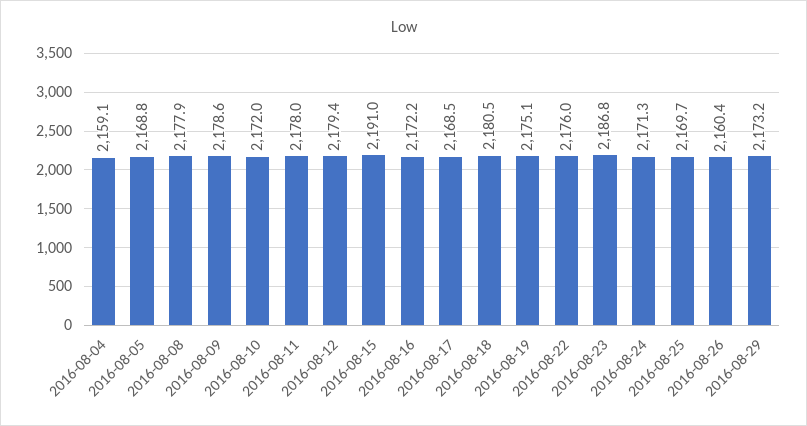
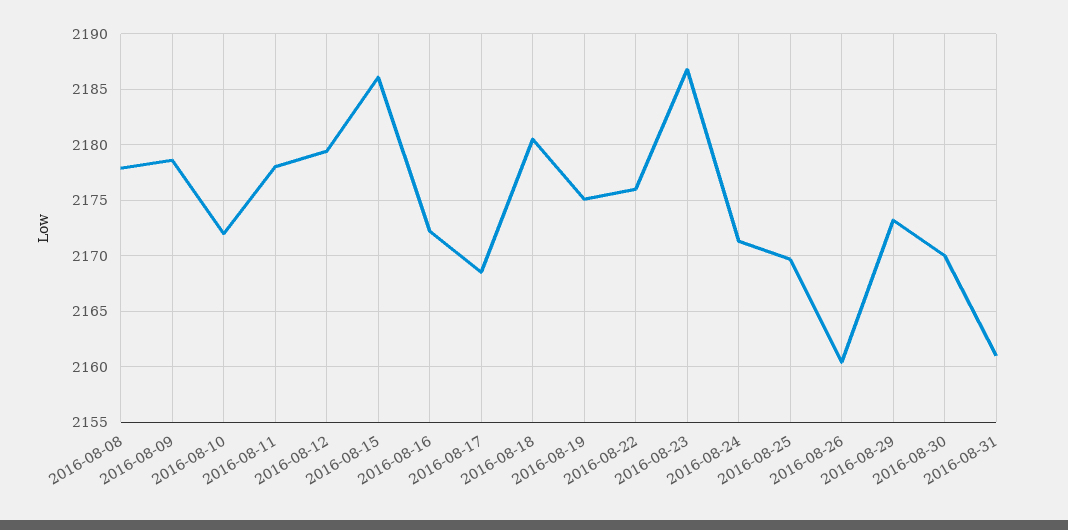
2016-08-04: 2159.1 -> none
2016-08-05: 2168.8 -> none
2016-08-15: 2191 -> 2186
2016-08-30: none -> 2170
2016-08-31: none -> 2161

